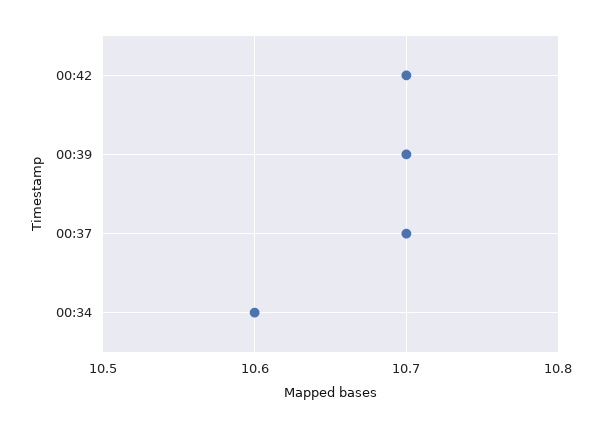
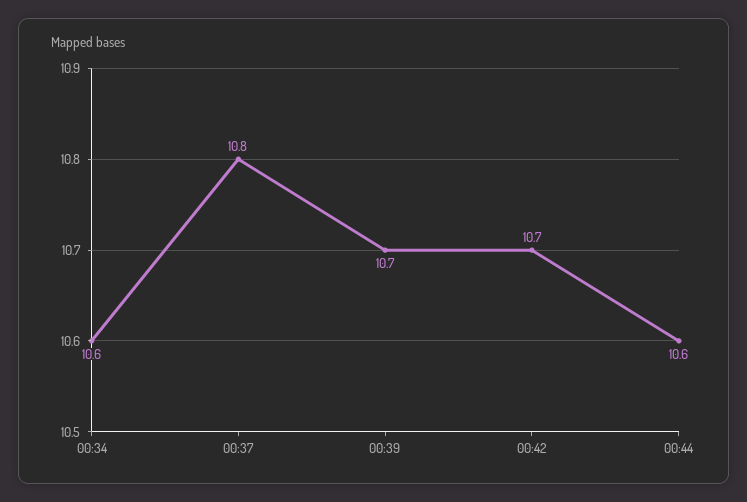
00:37: 10.7 -> 10.8
00:44: none -> 10.6

